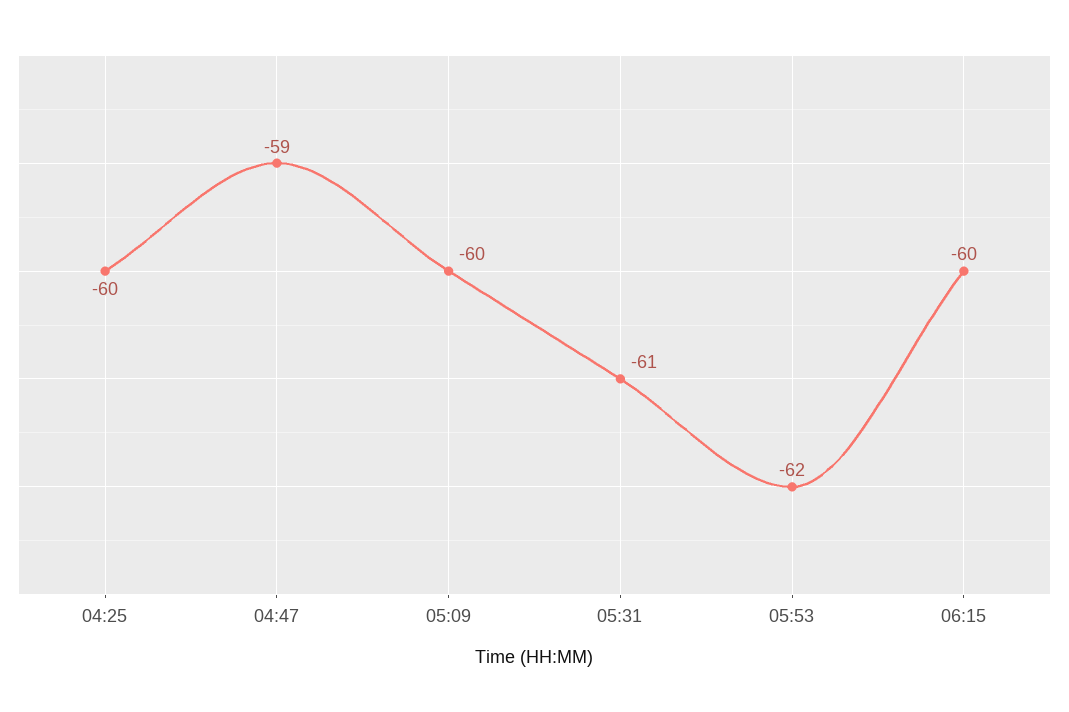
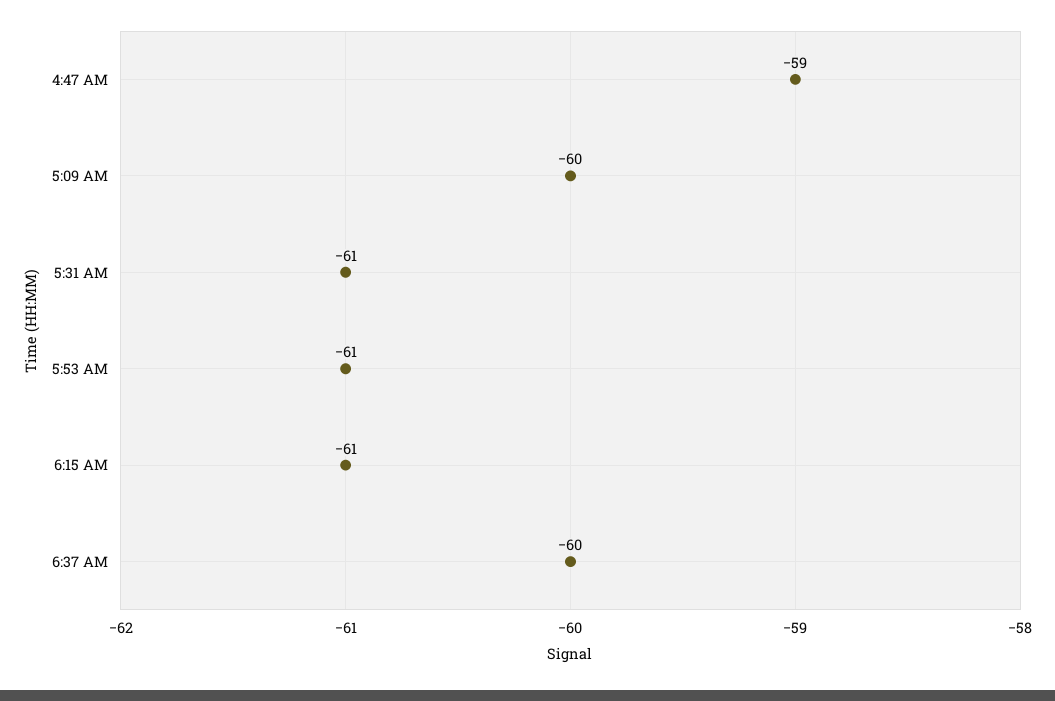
04:25: -60 -> none
05:53: -62 -> -61
06:15: -60 -> -61
6:37 AM: none -> -60

